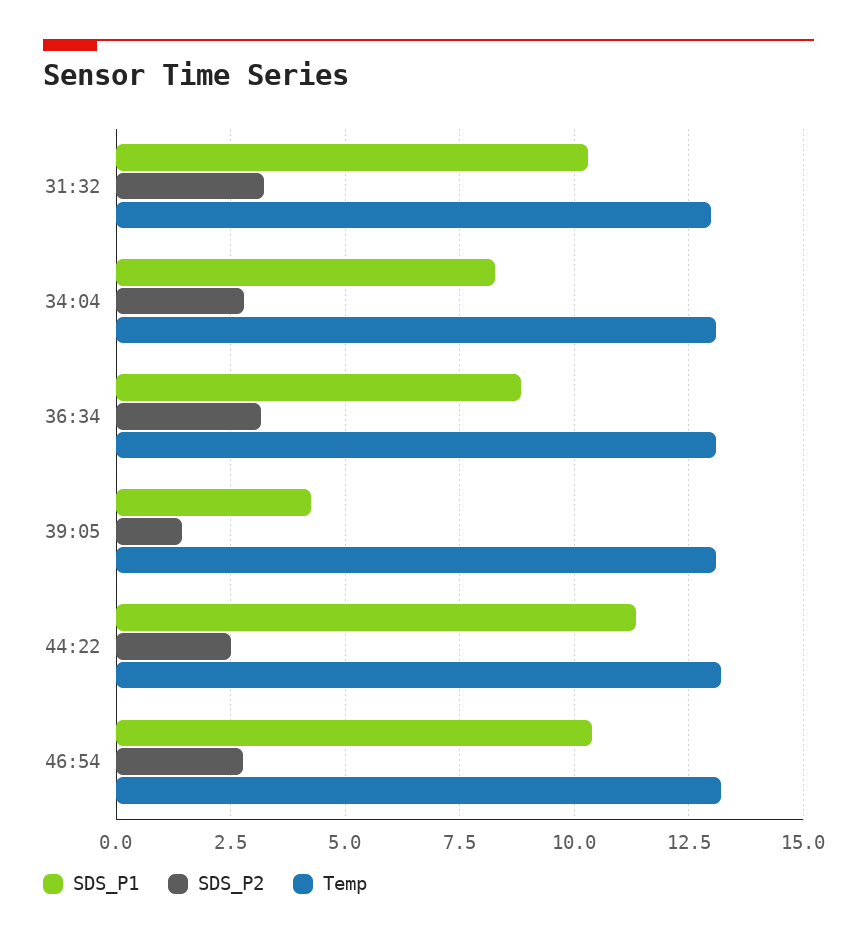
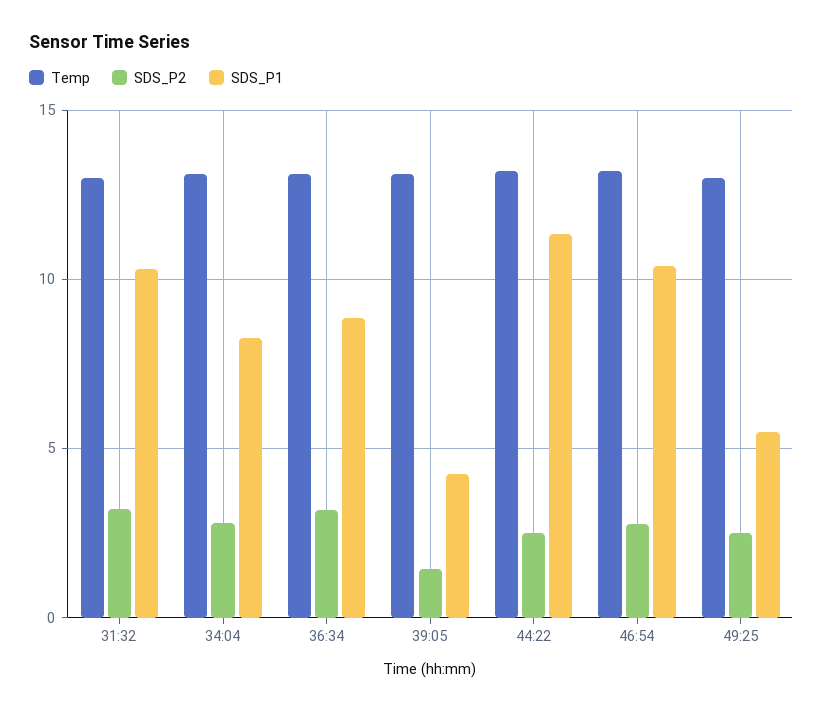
Temp, 49:25: none -> 13
SDS_P2, 49:25: none -> 2.5
SDS_P1, 49:25: none -> 5.5

